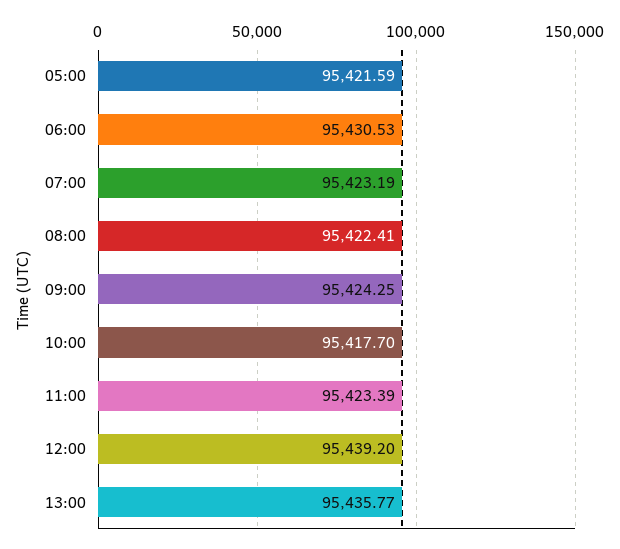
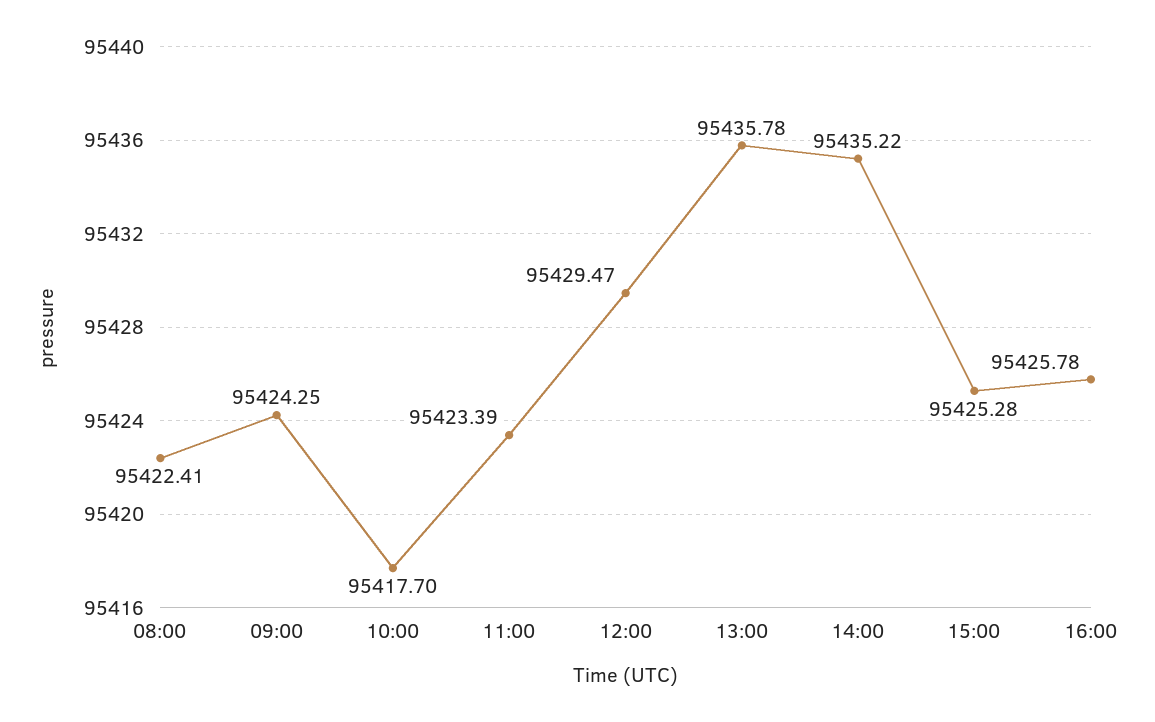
05:00: 95421.59 -> none
06:00: 95430.53 -> none
07:00: 95423.19 -> none
12:00: 95439.2 -> 95429.47
13:00: 95435.77 -> 95435.78
14:00: none -> 95435.22
15:00: none -> 95425.28
16:00: none -> 95425.78

